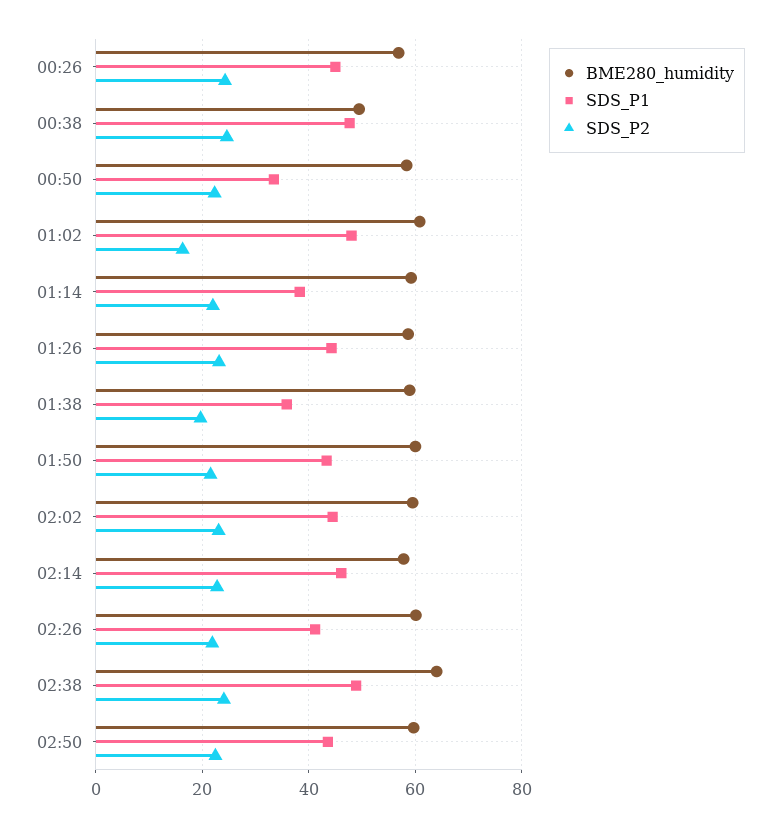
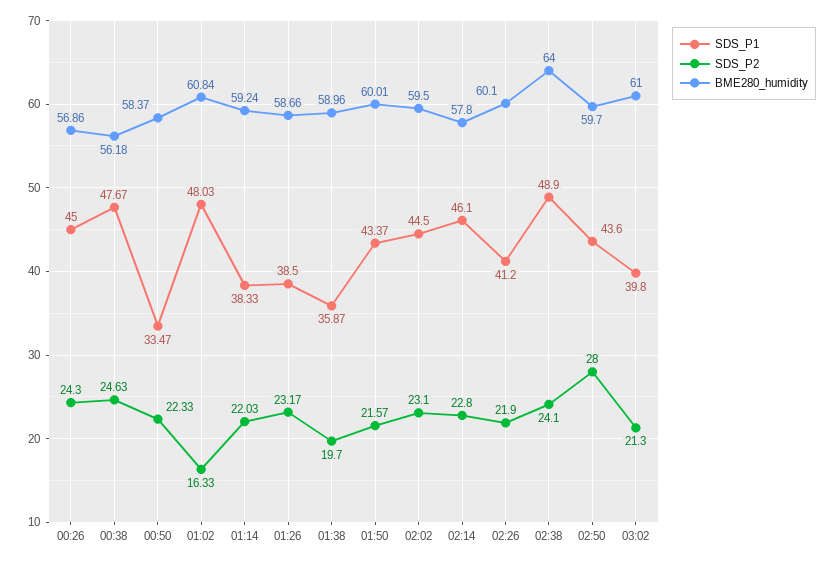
BME280_humidity, 00:38: 50 -> 56.18
SDS_P1, 01:26: 44 -> 38.5
SDS_P2, 02:50: 22 -> 28
SDS_P1, 03:02: none -> 39.8
SDS_P2, 03:02: none -> 21.3
BME280_humidity, 03:02: none -> 61

